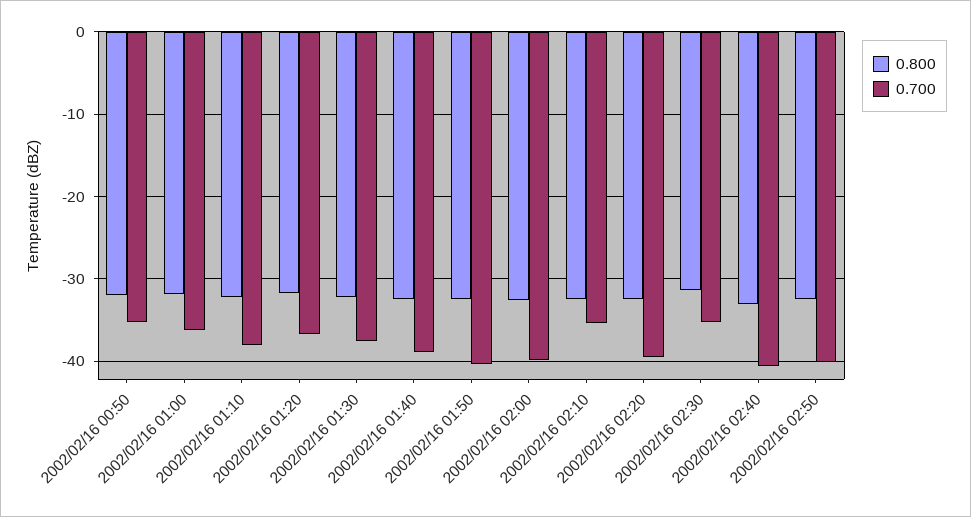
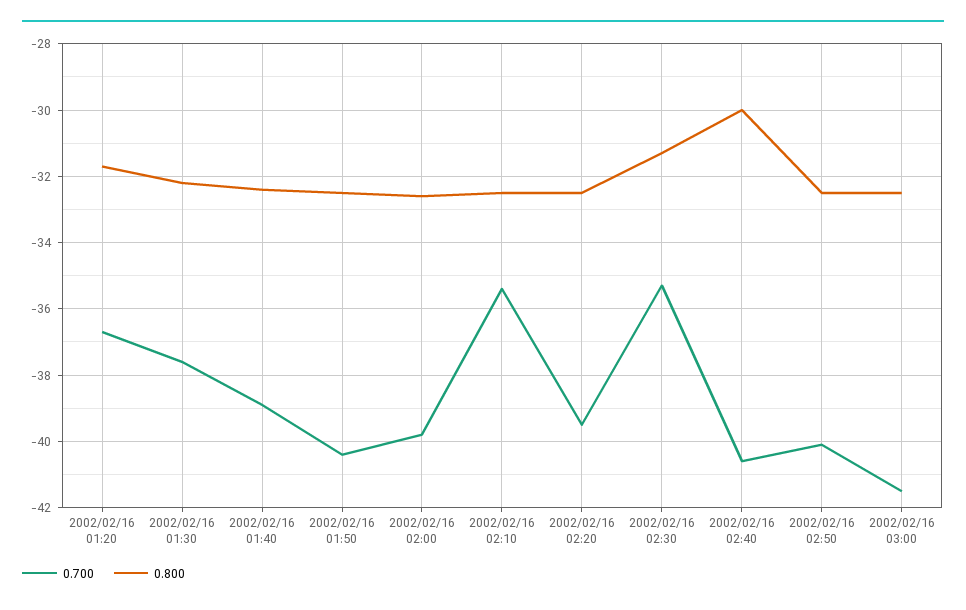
0.800, 2002/02/16 00:50: -32 -> none
0.700, 2002/02/16 00:50: -35 -> none
0.800, 2002/02/16 01:00: -32 -> none
0.700, 2002/02/16 01:00: -36 -> none
0.800, 2002/02/16 01:10: -32 -> none
0.700, 2002/02/16 01:10: -38 -> none
0.800, 2002/02/16 02:40: -33 -> -30
0.700, 2002/02/16 03:00: none -> -41.5
0.800, 2002/02/16 03:00: none -> -32.5

